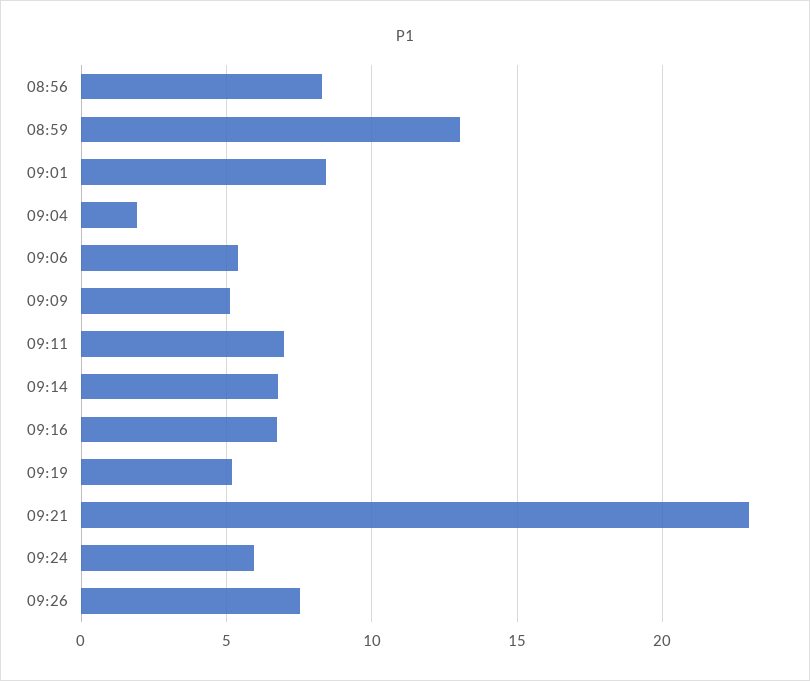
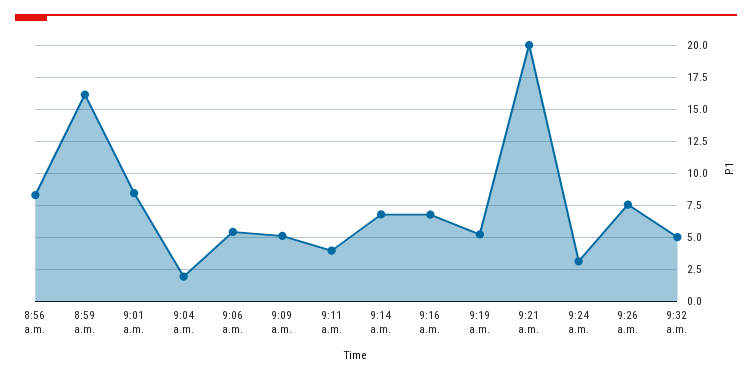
08:59: 13 -> 16
09:11: 7 -> 4
09:21: 23 -> 20
09:24: 6 -> 3
9:32 a.m.: none -> 5

